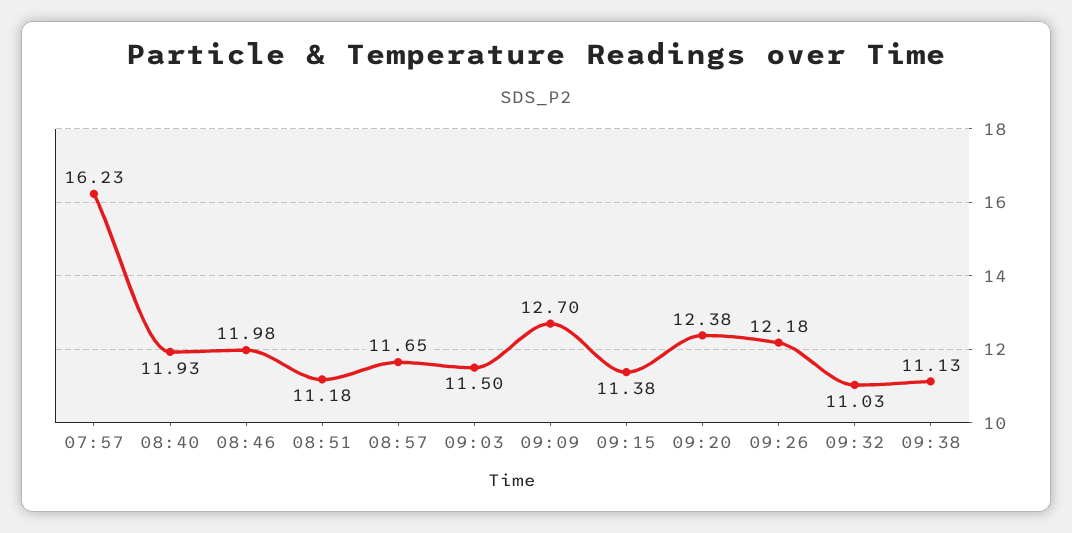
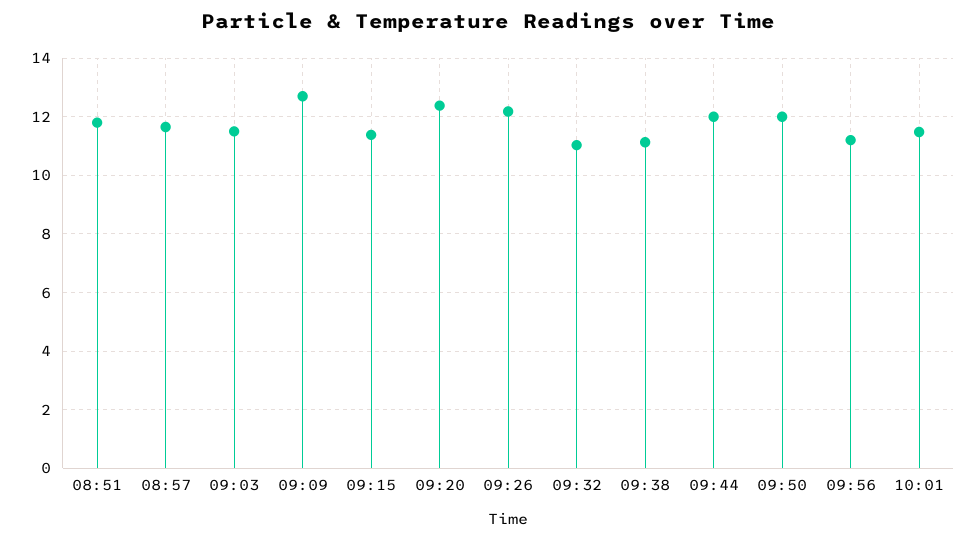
07:57: 16.23 -> none
08:40: 11.93 -> none
08:46: 11.98 -> none
08:51: 11.18 -> 11.75
09:44: none -> 12
09:50: none -> 12
09:56: none -> 11.25
10:01: none -> 11.5

